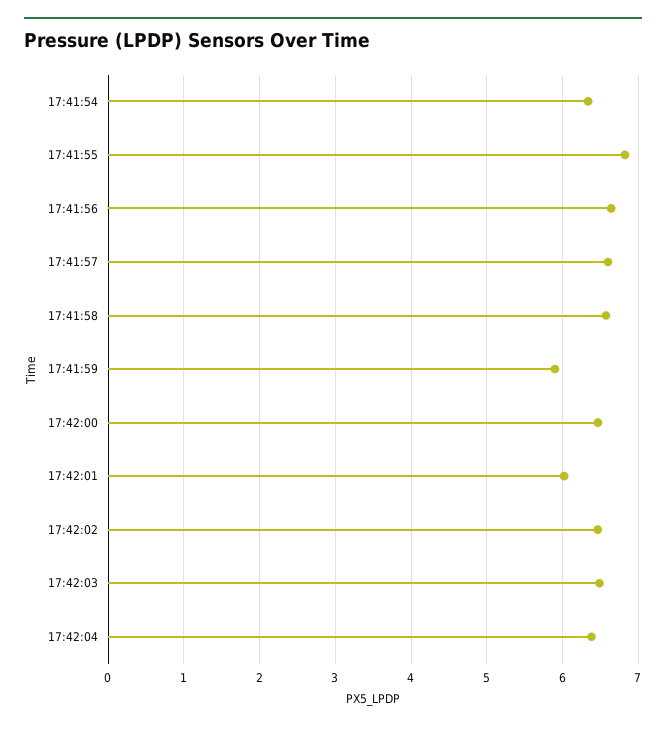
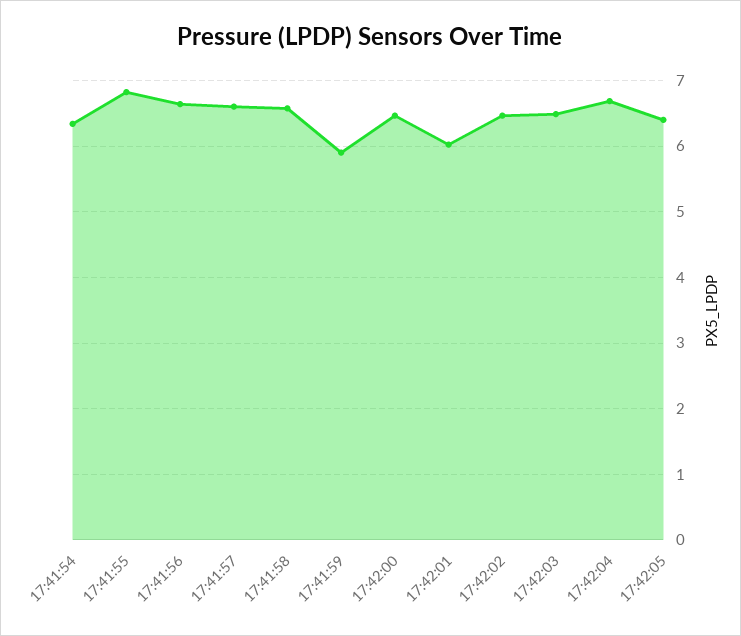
17:42:04: 6.4 -> 6.7
17:42:05: none -> 6.4

